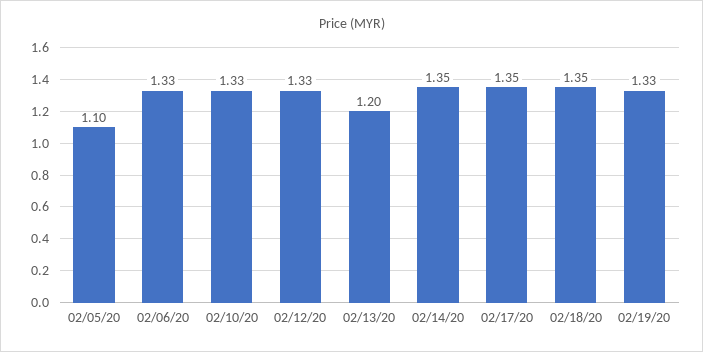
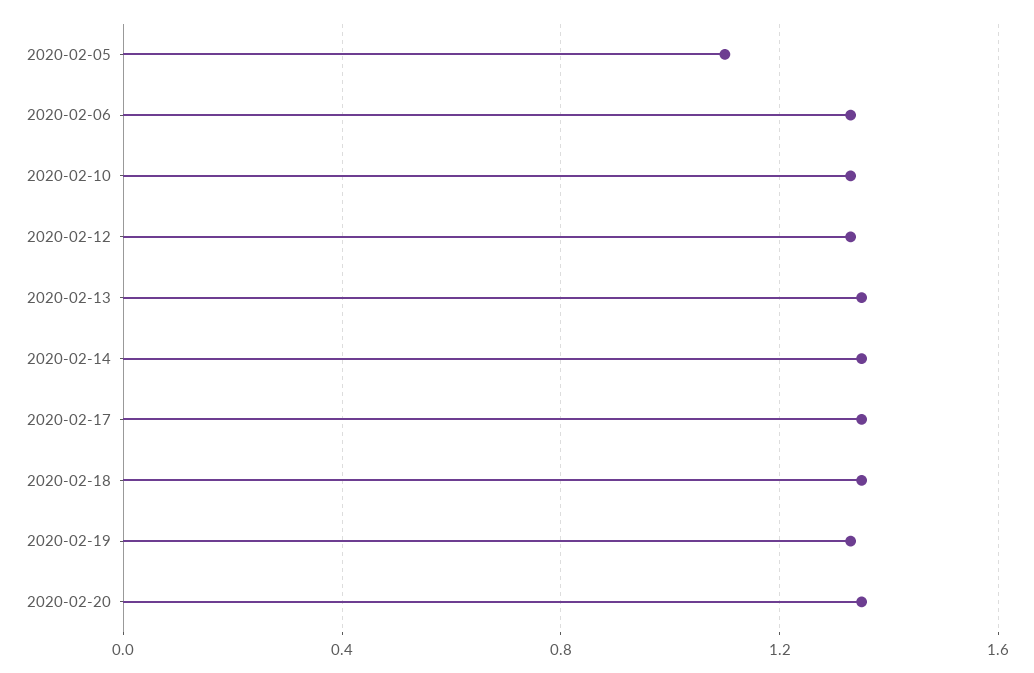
02/13/20: 1.2 -> 1.35
2020-02-20: none -> 1.35

